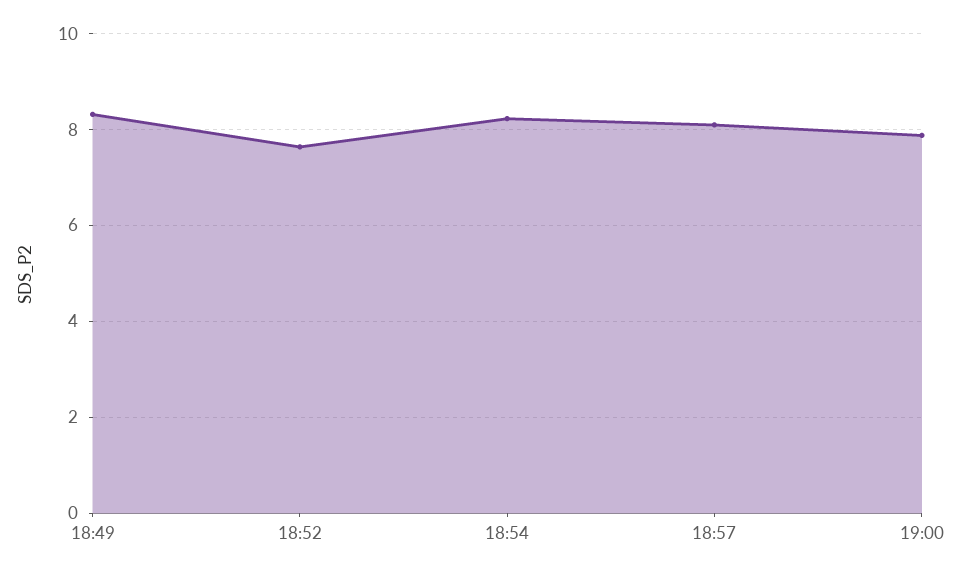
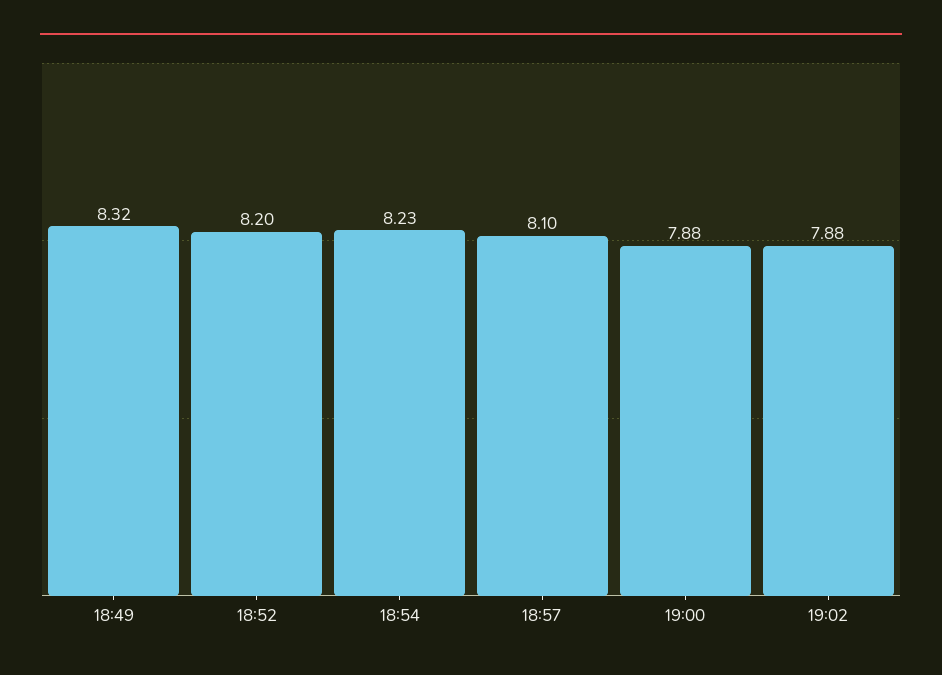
18:52: 7.6 -> 8.2
19:02: none -> 7.88

